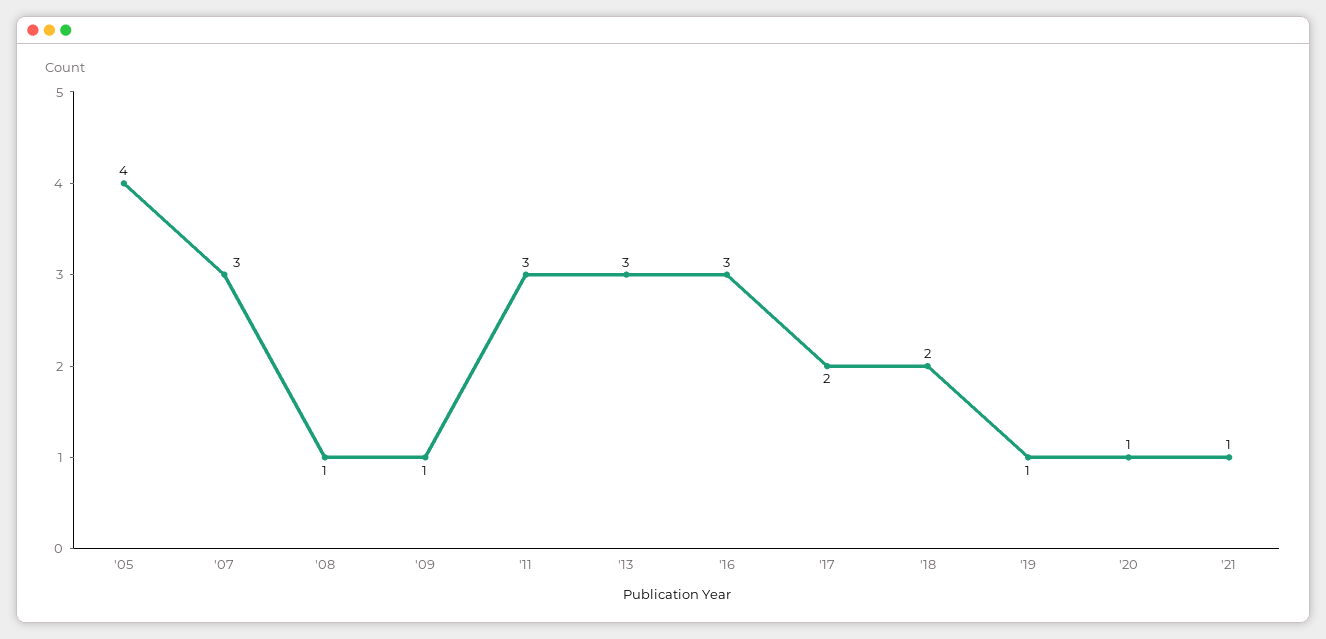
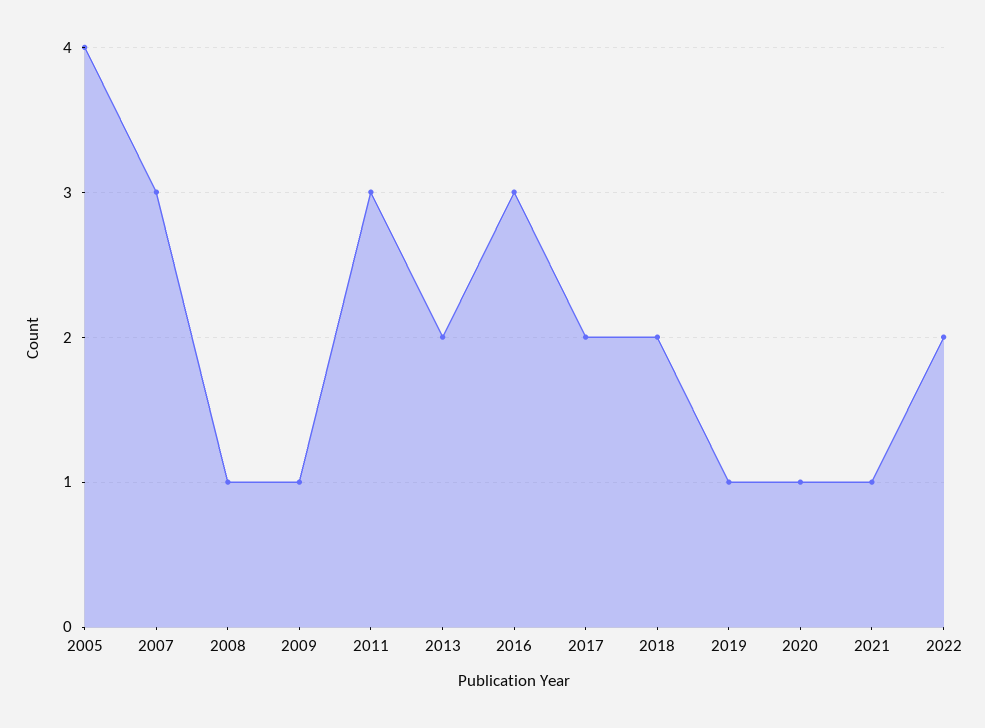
'13: 3 -> 2
2022: none -> 2

